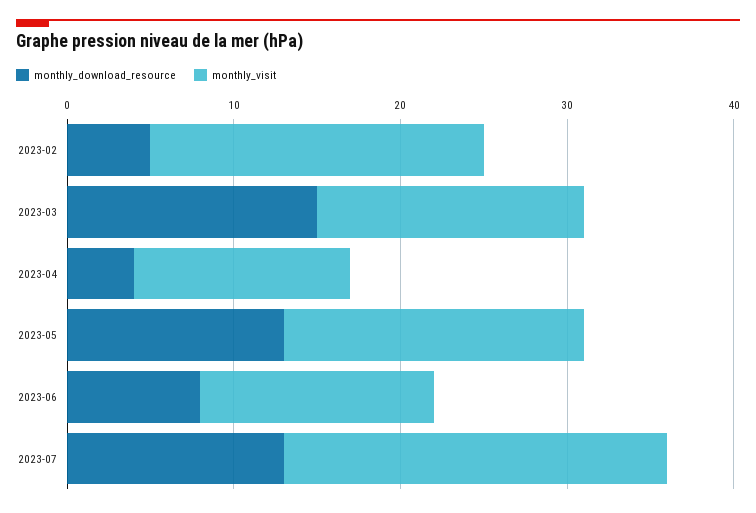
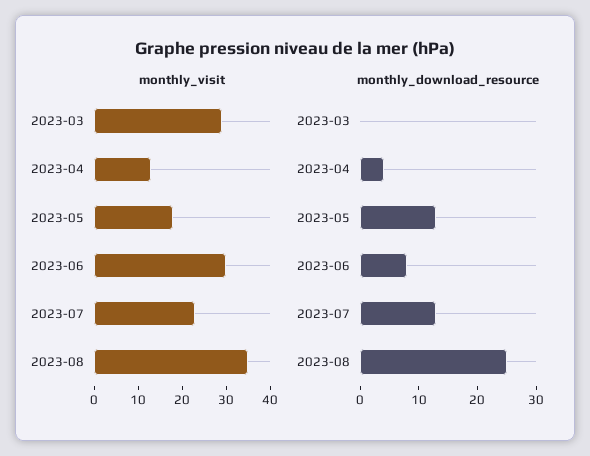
monthly_download_resource, 2023-02: 5 -> none
monthly_visit, 2023-02: 20 -> none
monthly_download_resource, 2023-03: 15 -> 0
monthly_visit, 2023-03: 16 -> 30
monthly_visit, 2023-06: 14 -> 30
monthly_visit, 2023-08: none -> 35
monthly_download_resource, 2023-08: none -> 25

